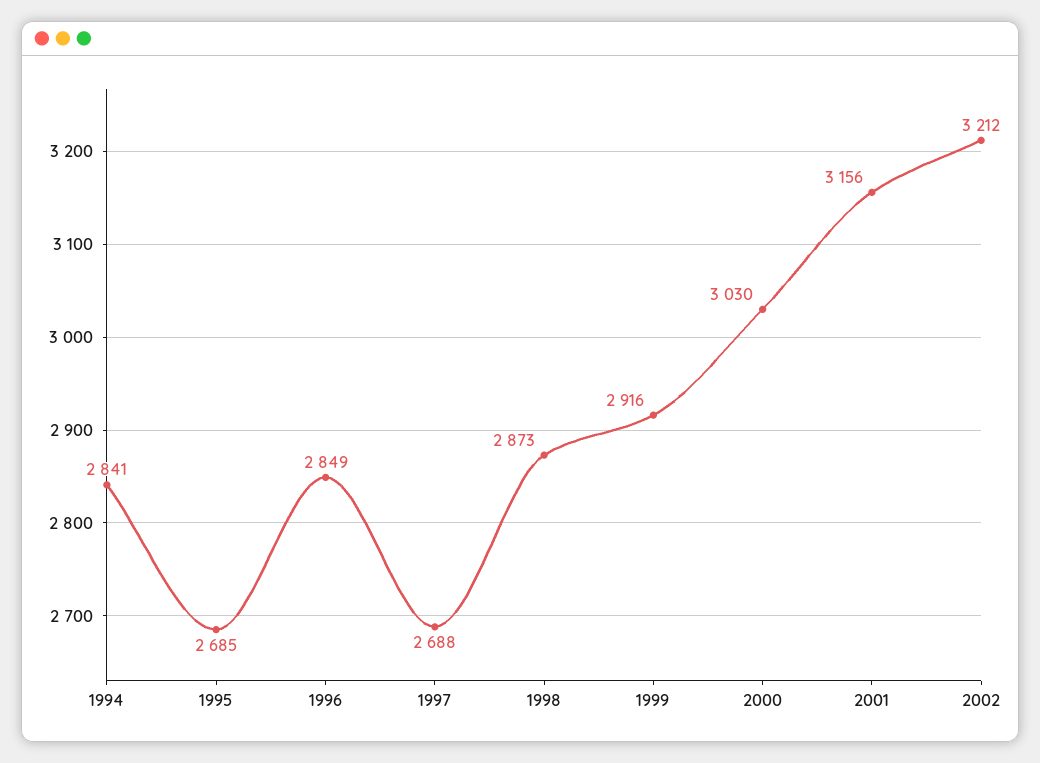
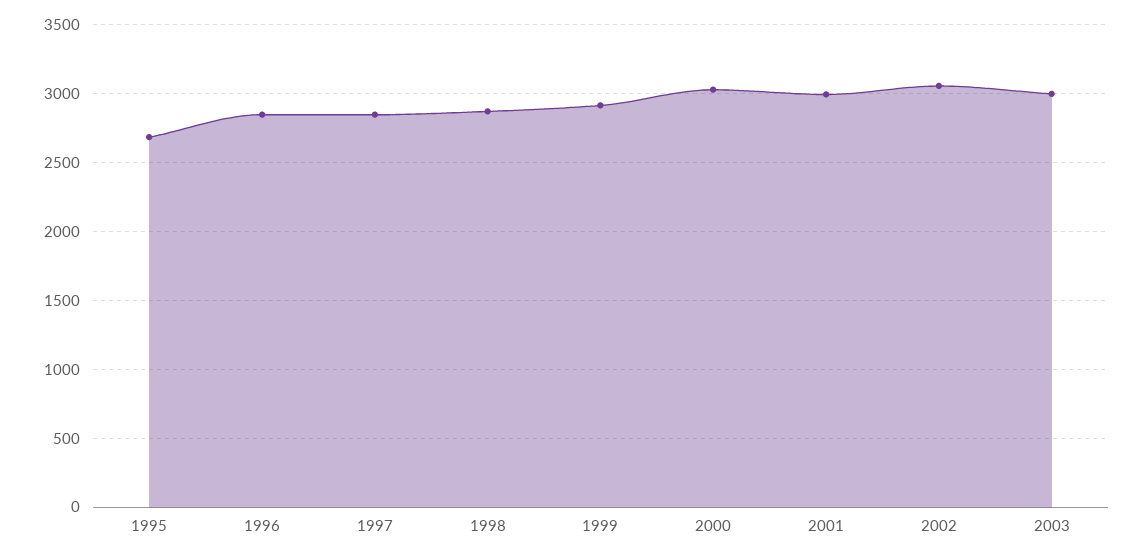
1994: 2841 -> none
1997: 2688 -> 2850
2001: 3156 -> 3000
2002: 3212 -> 3050
2003: none -> 3000

